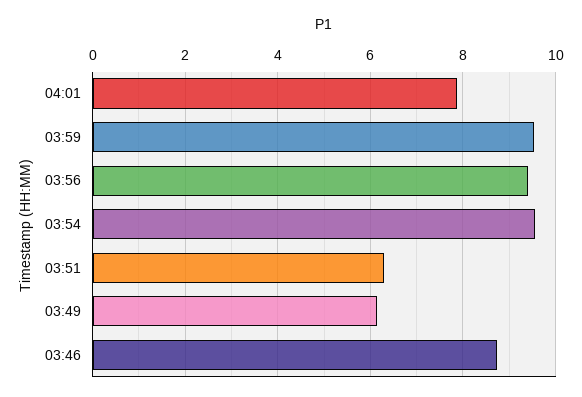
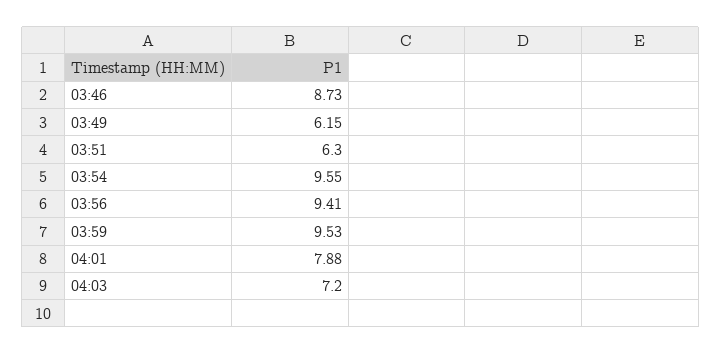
04:03: none -> 7.2

